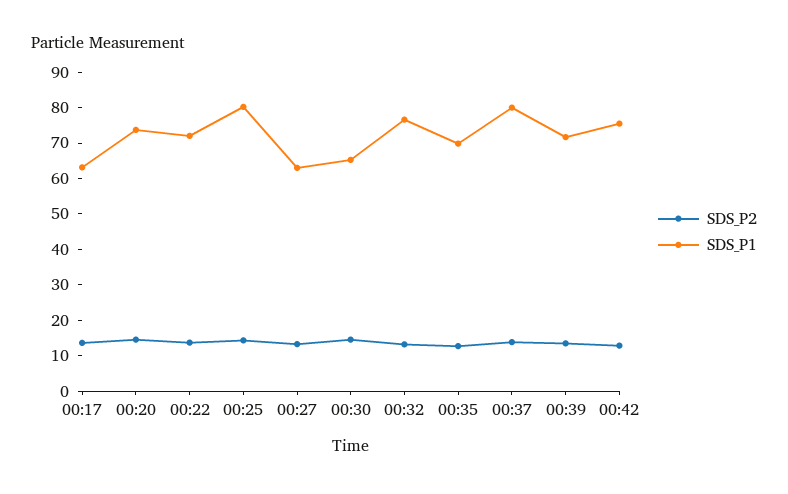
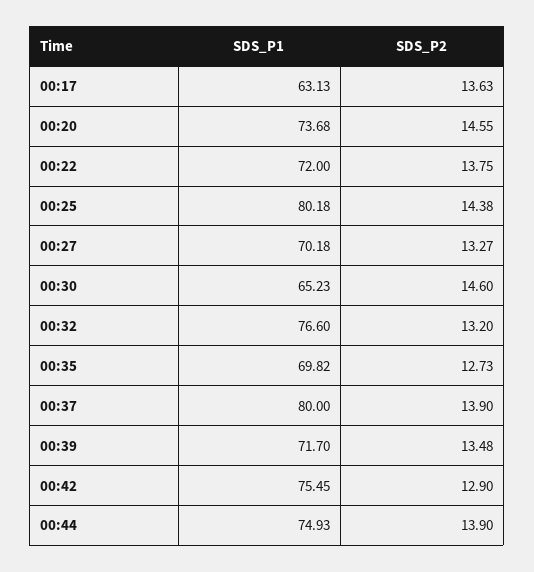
SDS_P1, 00:27: 62.5 -> 70.18
SDS_P1, 00:44: none -> 74.93
SDS_P2, 00:44: none -> 13.9

